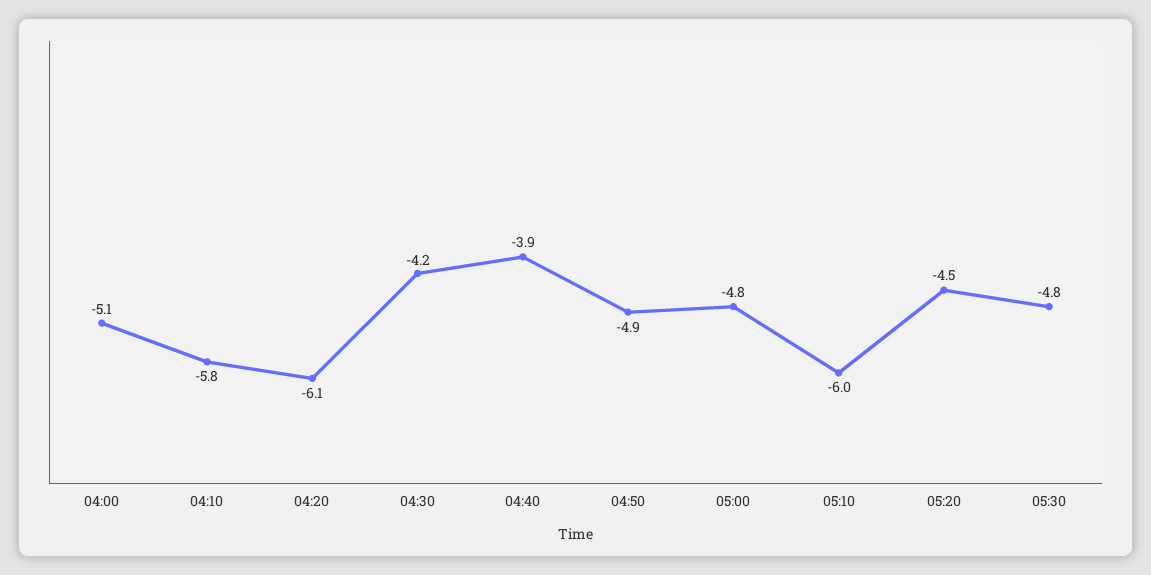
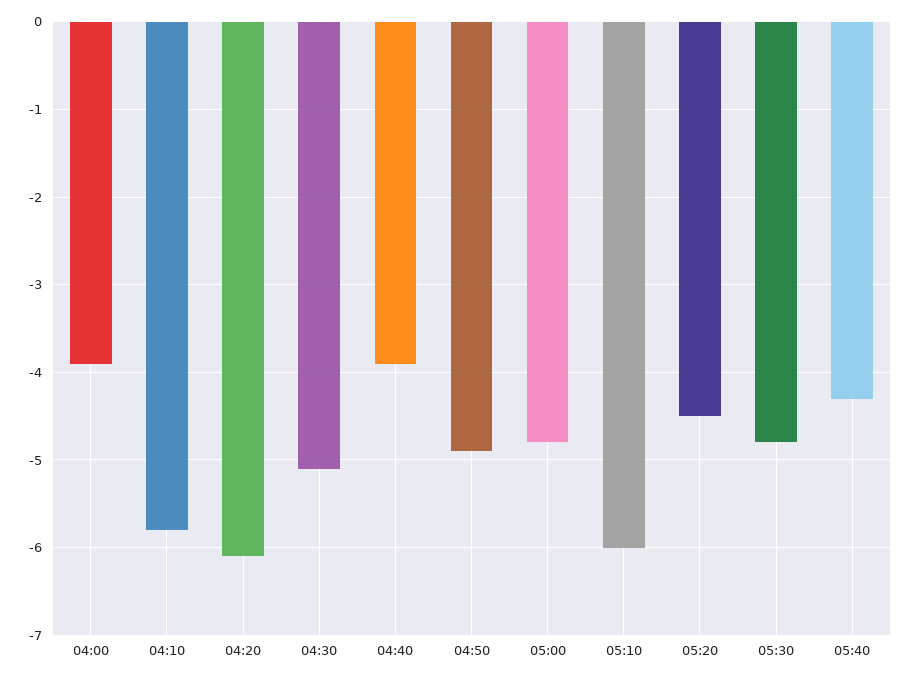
04:00: -5.1 -> -3.9
04:30: -4.2 -> -5.1
05:40: none -> -4.3

